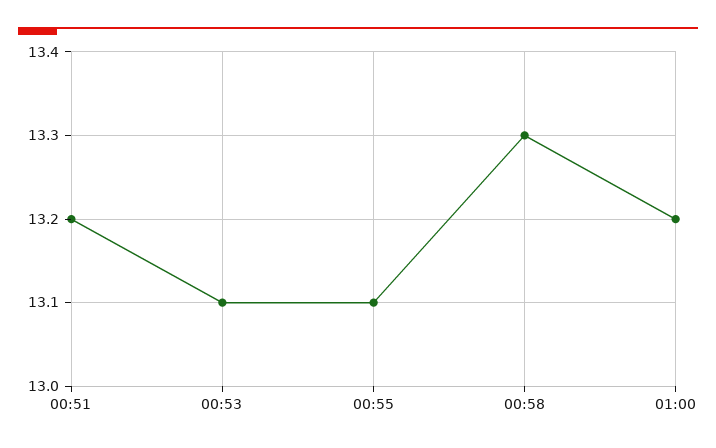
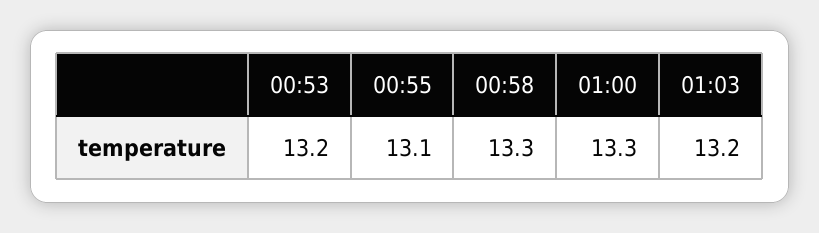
00:51: 13.2 -> none
00:53: 13.1 -> 13.2
01:00: 13.2 -> 13.3
01:03: none -> 13.2

